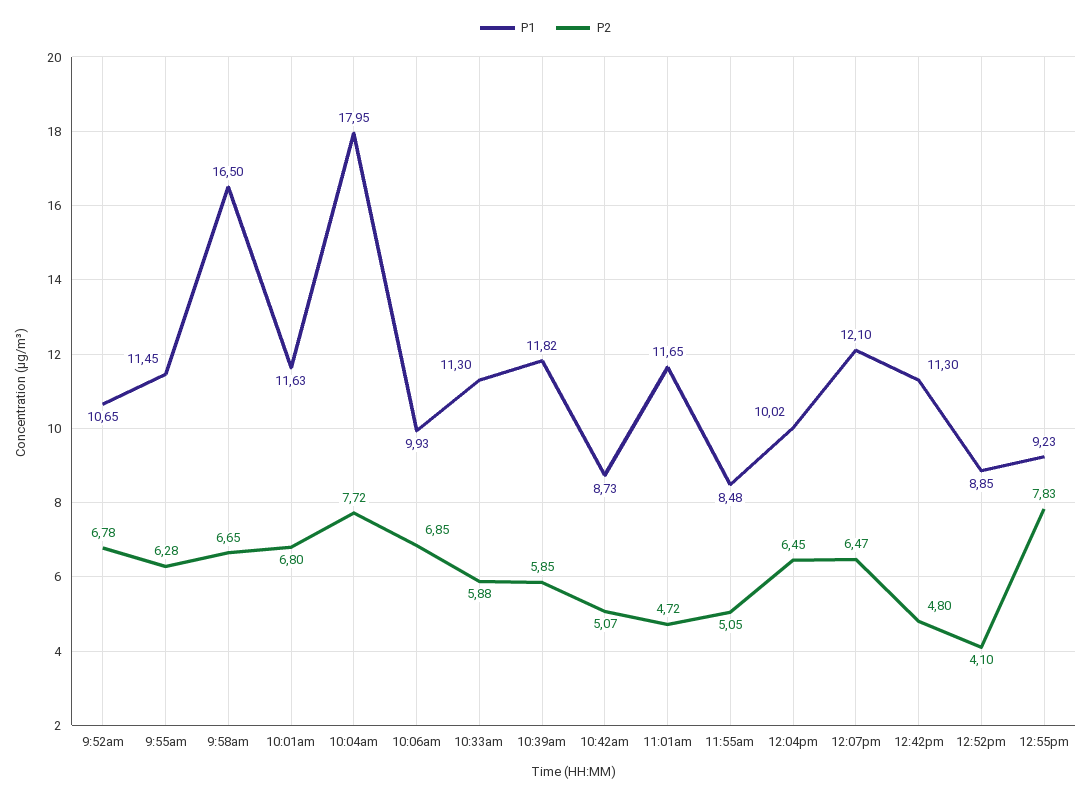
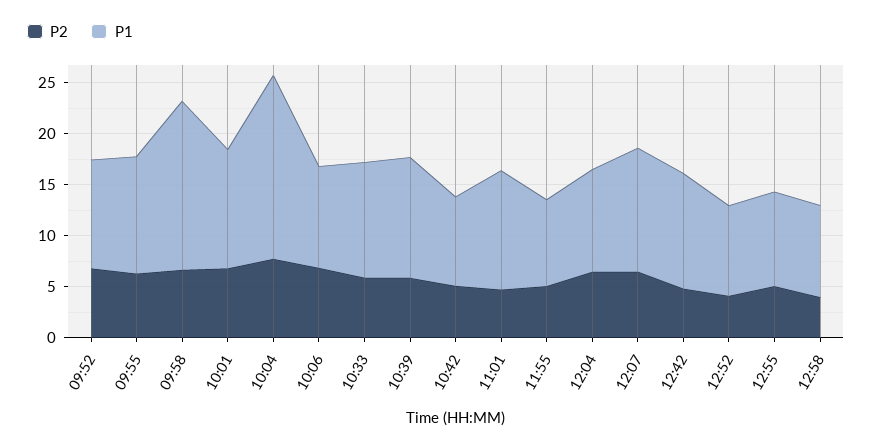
P2, 12:55pm: 7.83 -> 5
P2, 12:58: none -> 4
P1, 12:58: none -> 9

